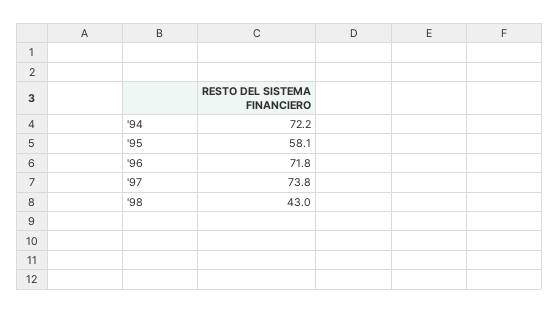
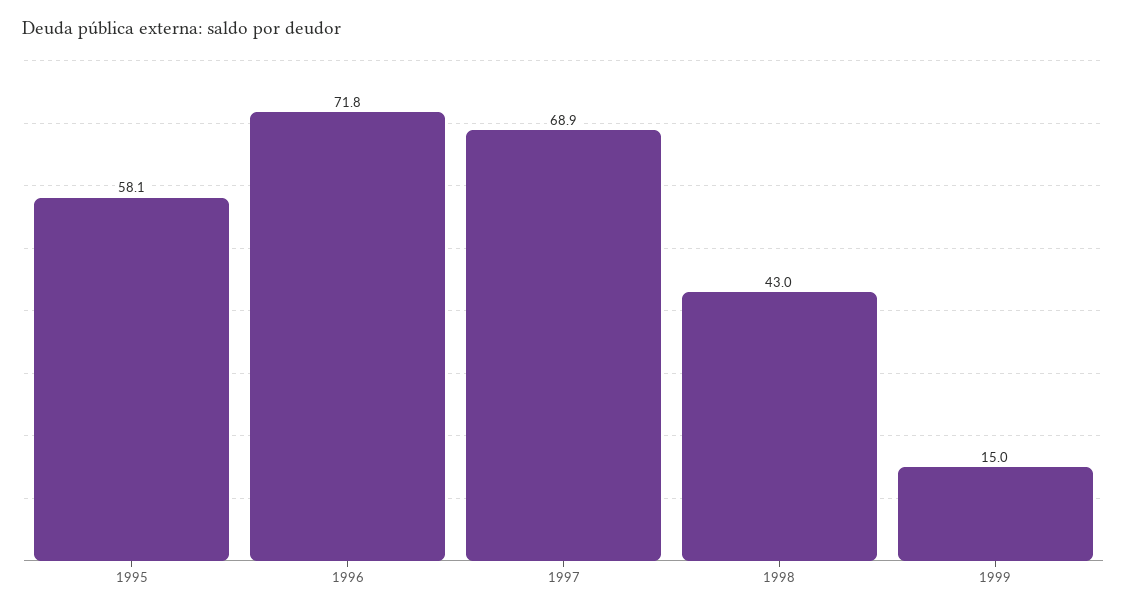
'94: 72.2 -> none
'97: 73.8 -> 68.9
1999: none -> 15

